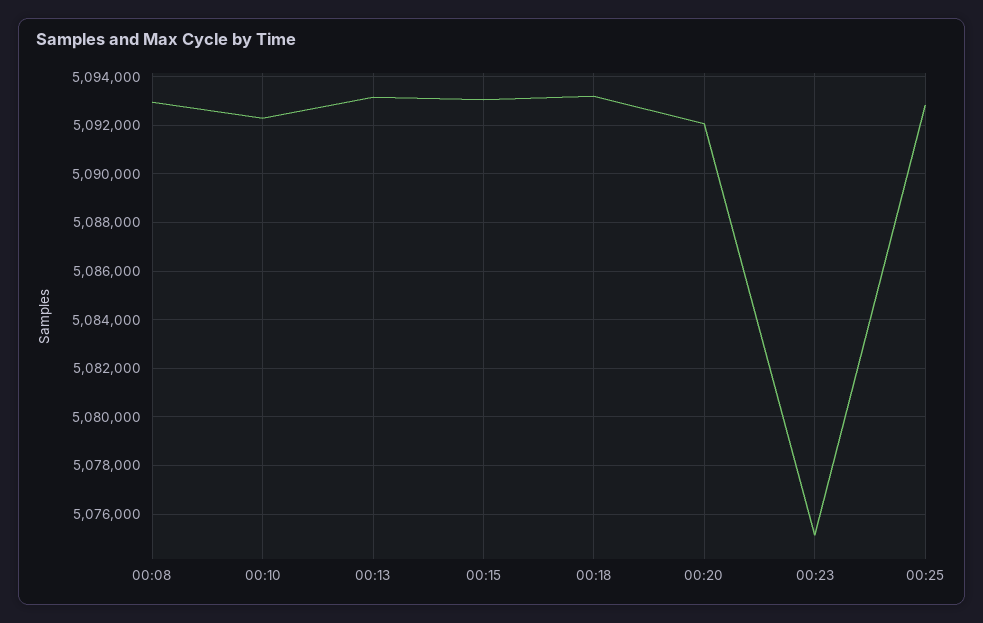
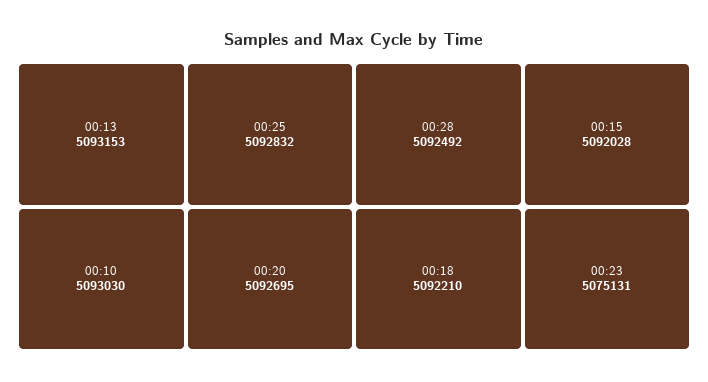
00:08: 5093000 -> none
00:10: 5092250 -> 5093030
00:15: 5093000 -> 5092028
00:18: 5093250 -> 5092210
00:20: 5092000 -> 5092695
00:28: none -> 5092492

